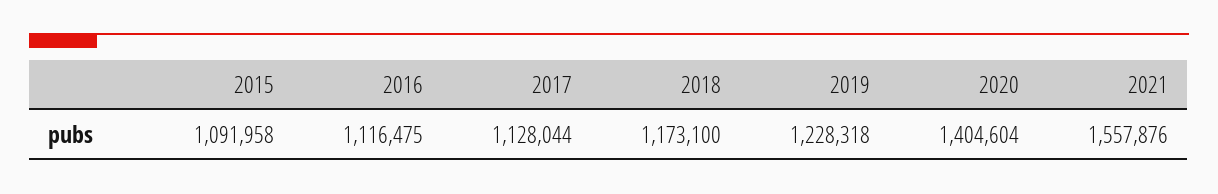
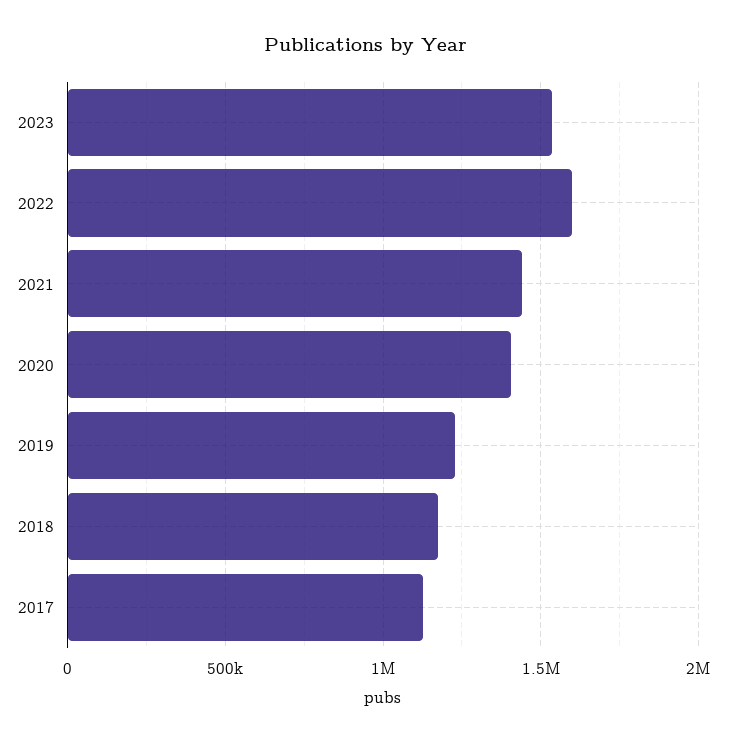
2015: 1091958 -> none
2016: 1116475 -> none
2021: 1557876 -> 1450000
2023: none -> 1550000
2022: none -> 1600000

